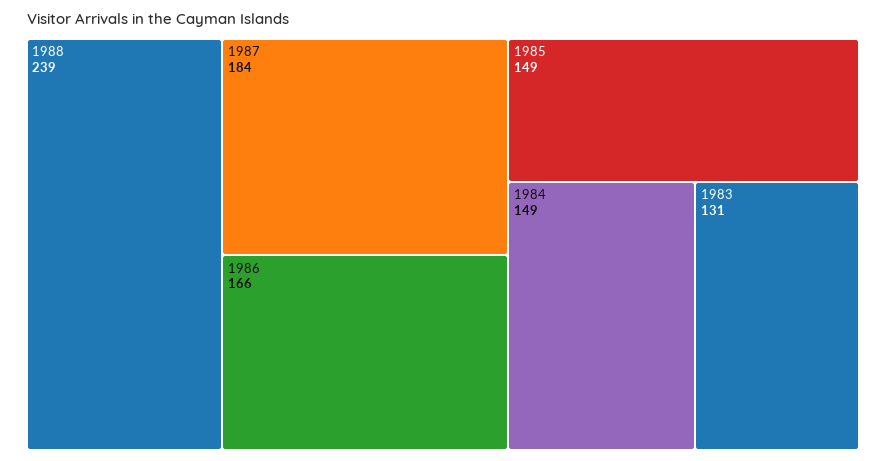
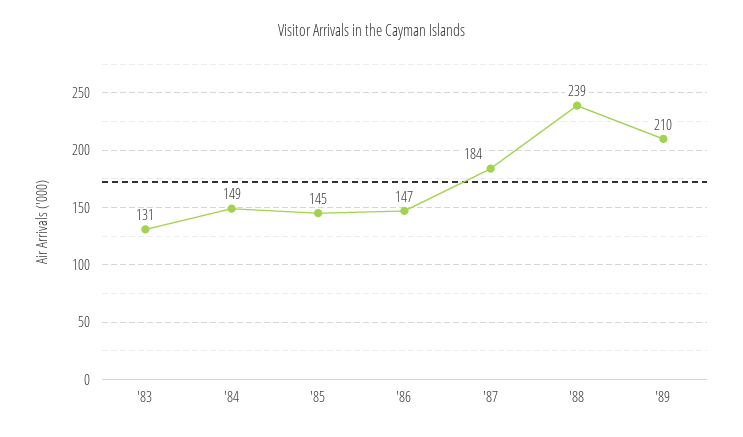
1986: 166 -> 147
1985: 149 -> 145
'89: none -> 210

